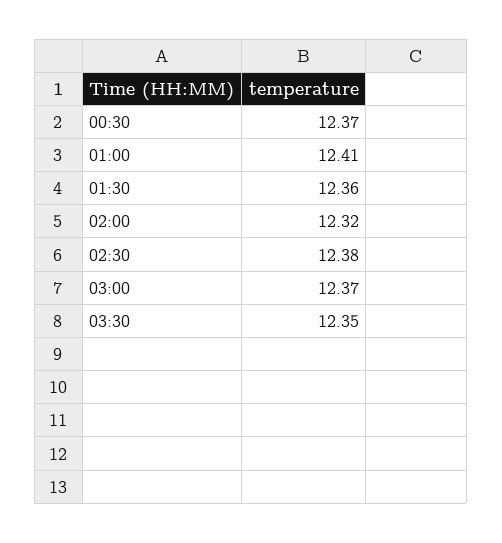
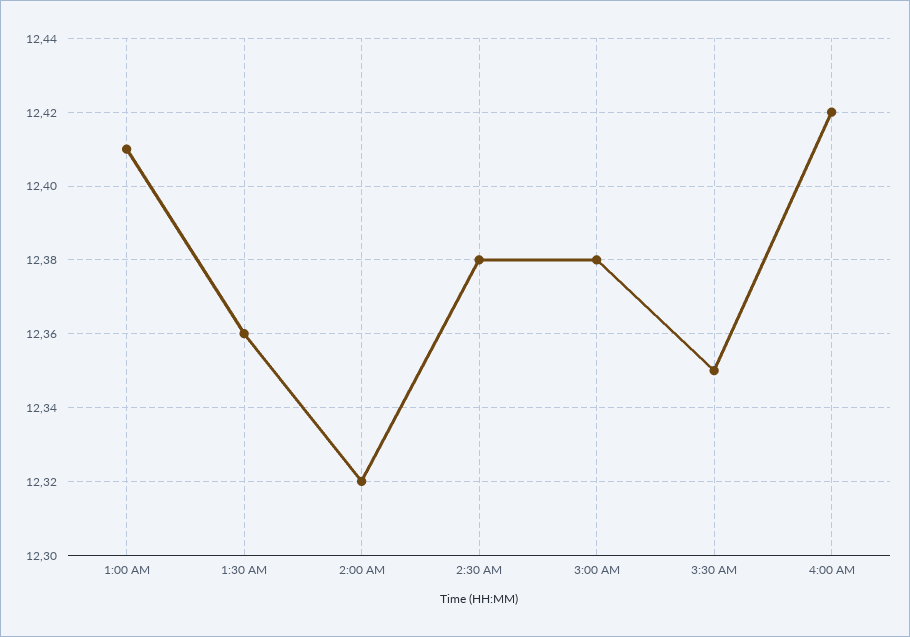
00:30: 12.37 -> none
03:00: 12.37 -> 12.38
4:00 AM: none -> 12.42

